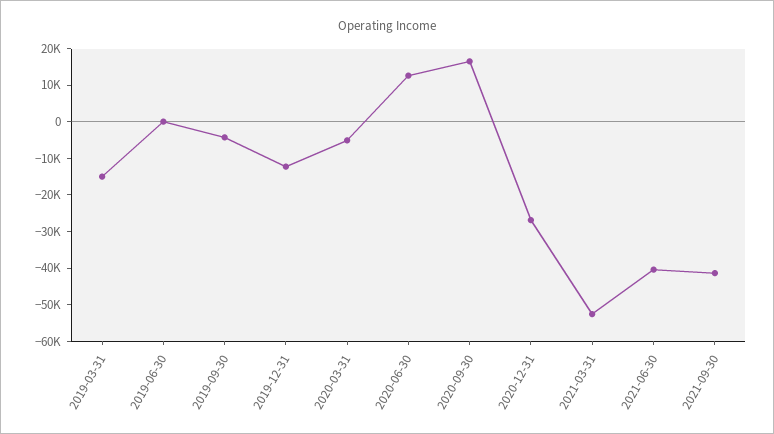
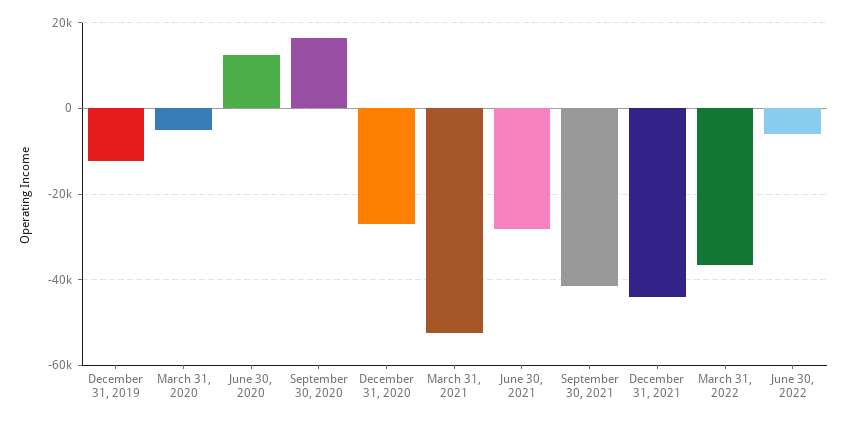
2019-03-31: -15000 -> none
2019-06-30: 0 -> none
2019-09-30: -5000 -> none
2021-06-30: -40000 -> -28000
December 31, 2021: none -> -44000
March 31, 2022: none -> -36000
June 30, 2022: none -> -6000

